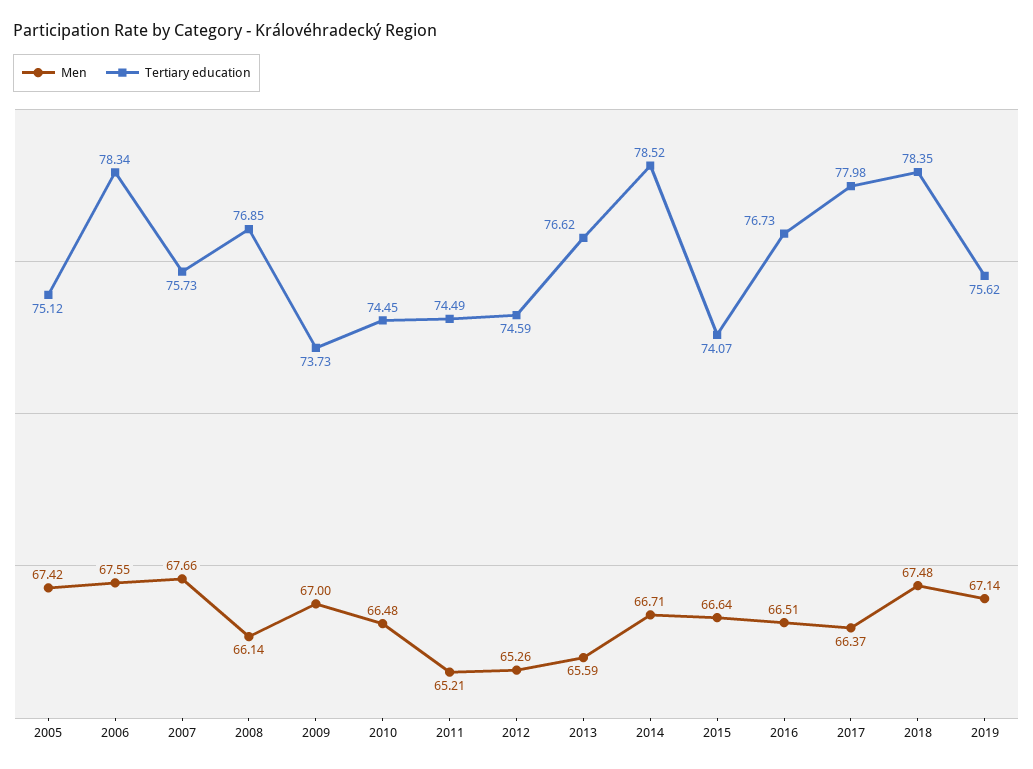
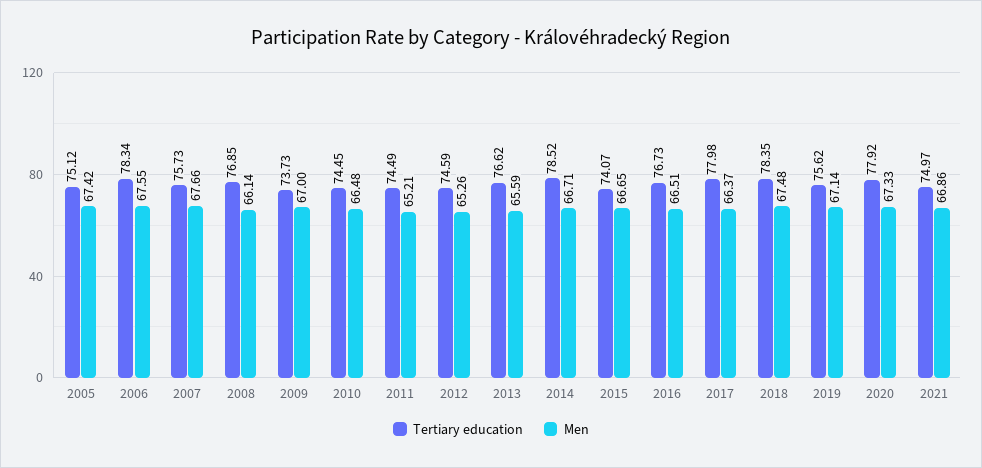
Men, 2015: 66.64 -> 66.65
Tertiary education, 2020: none -> 77.92
Men, 2020: none -> 67.33
Tertiary education, 2021: none -> 74.97
Men, 2021: none -> 66.86

